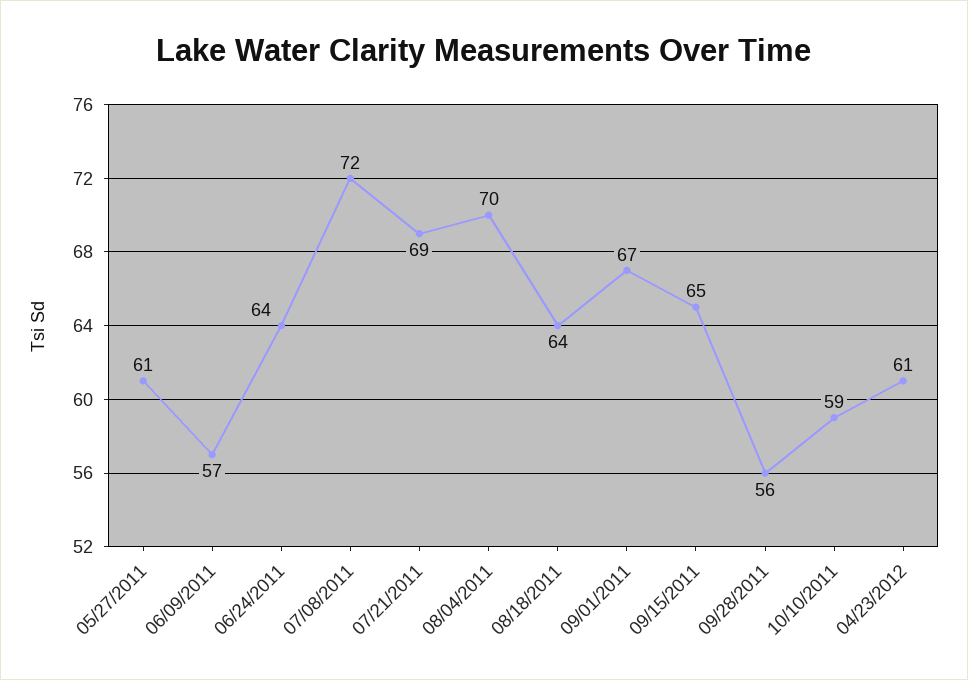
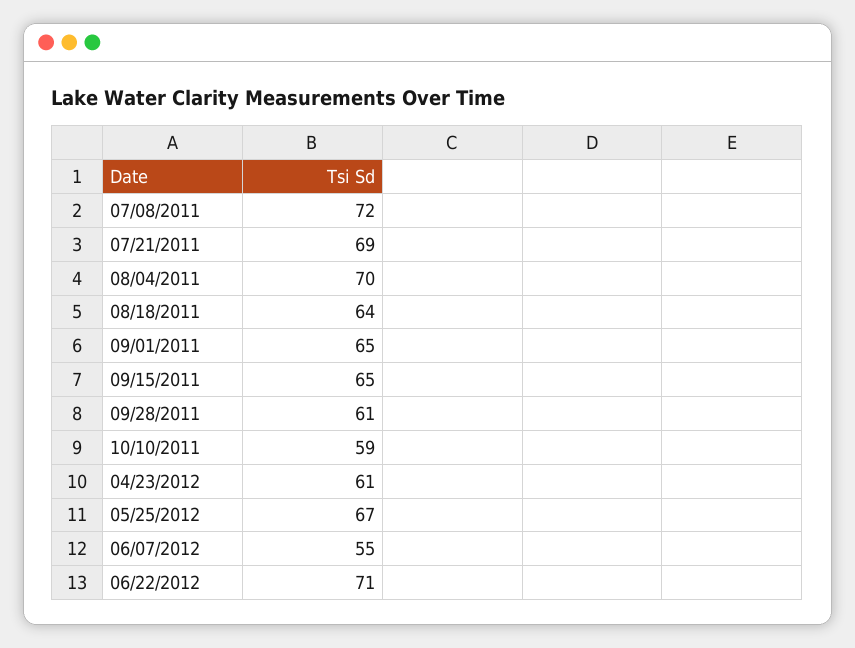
05/27/2011: 61 -> none
06/09/2011: 57 -> none
06/24/2011: 64 -> none
09/01/2011: 67 -> 65
09/28/2011: 56 -> 61
05/25/2012: none -> 67
06/07/2012: none -> 55
06/22/2012: none -> 71

